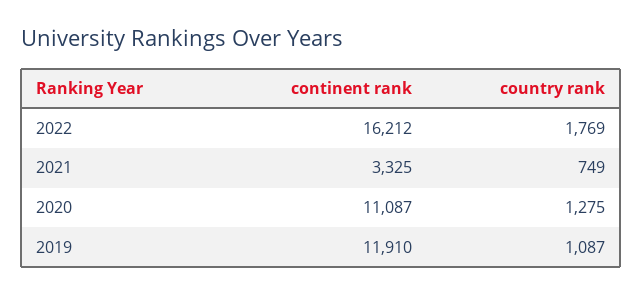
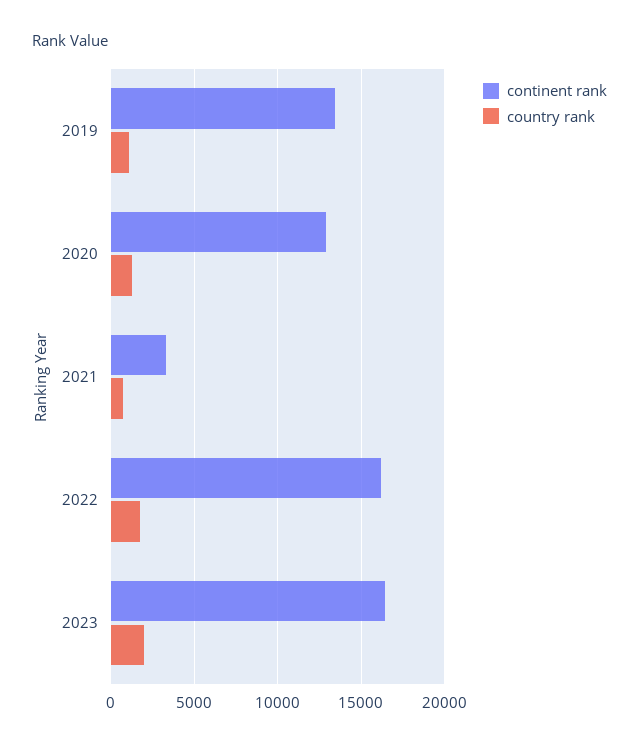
continent rank, 2020: 11087 -> 13000
continent rank, 2019: 11910 -> 13500
continent rank, 2023: none -> 16500
country rank, 2023: none -> 2000

